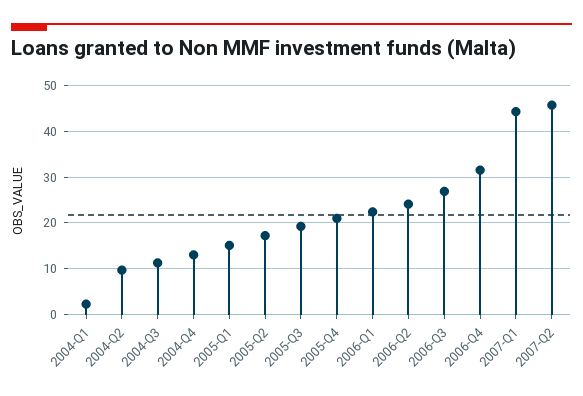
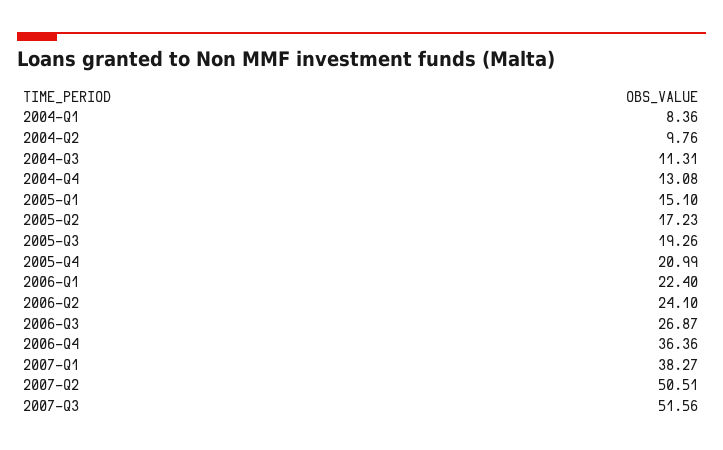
2004-Q1: 2 -> 8.36
2006-Q4: 32 -> 36.36
2007-Q1: 44 -> 38.27
2007-Q2: 46 -> 50.51
2007-Q3: none -> 51.56

